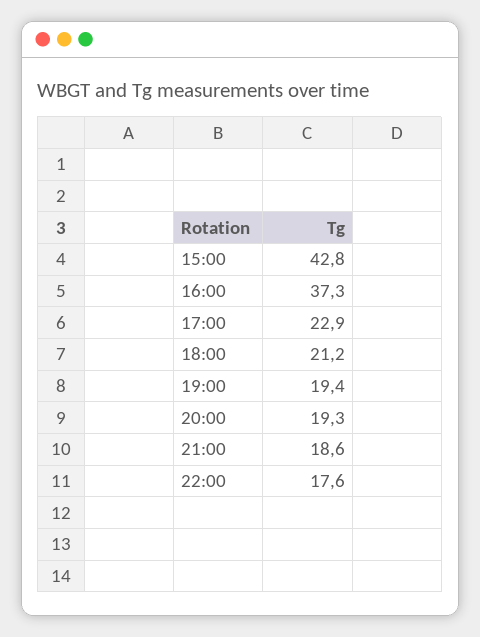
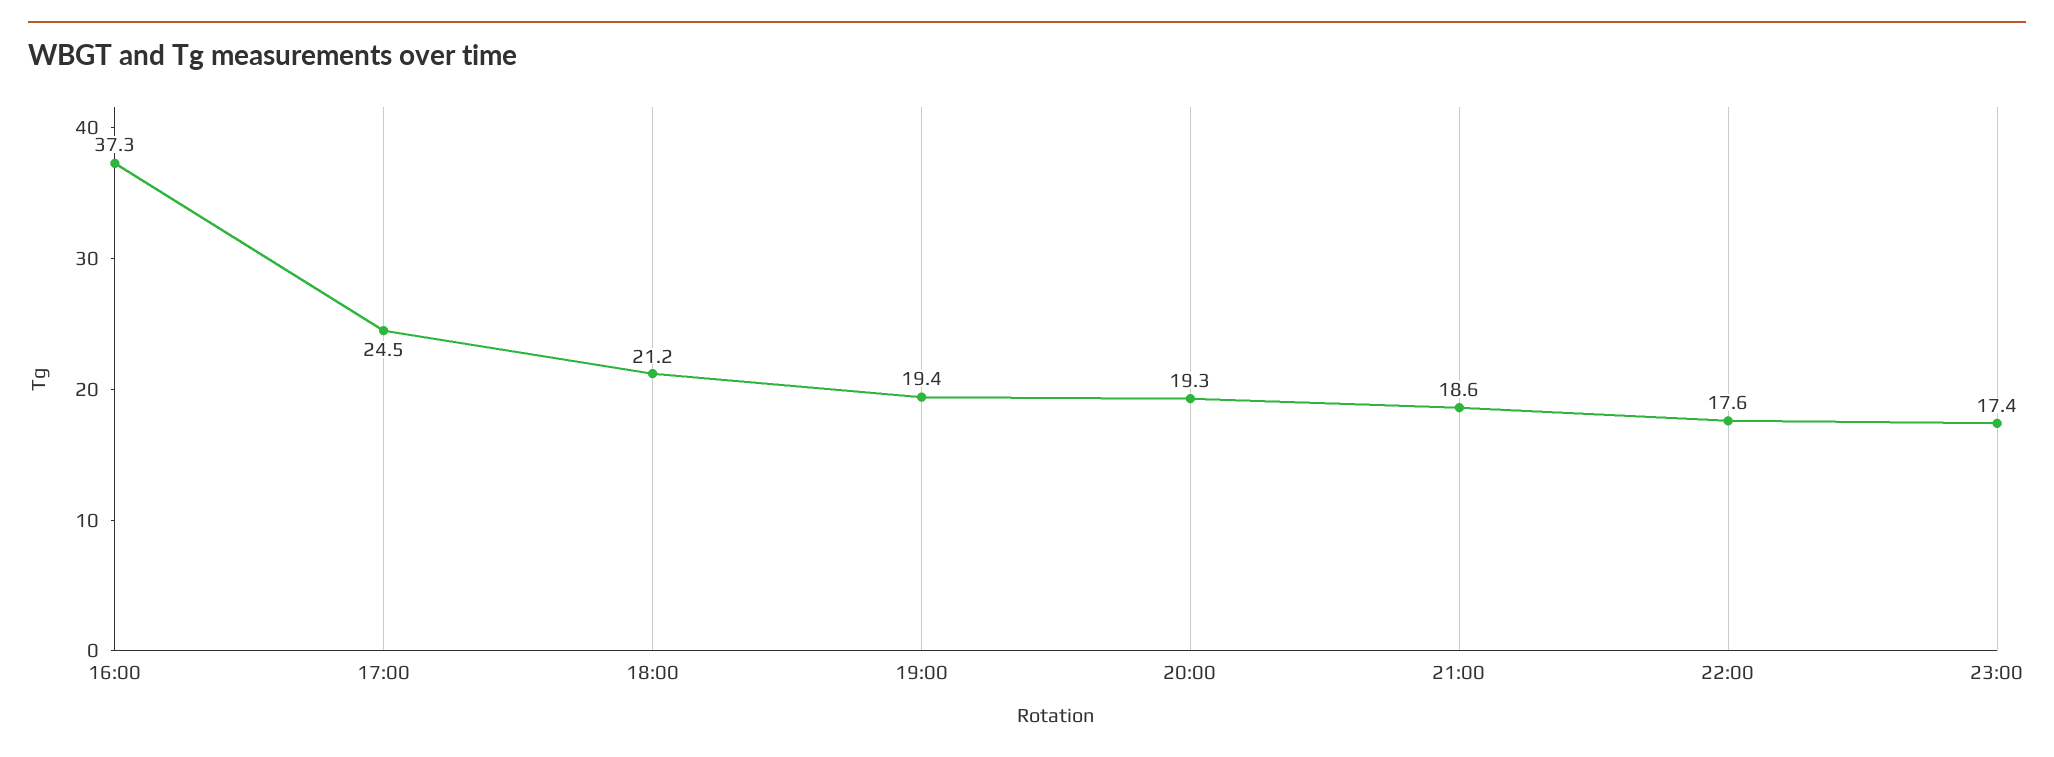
15:00: 42.8 -> none
17:00: 22.9 -> 24.5
23:00: none -> 17.4

